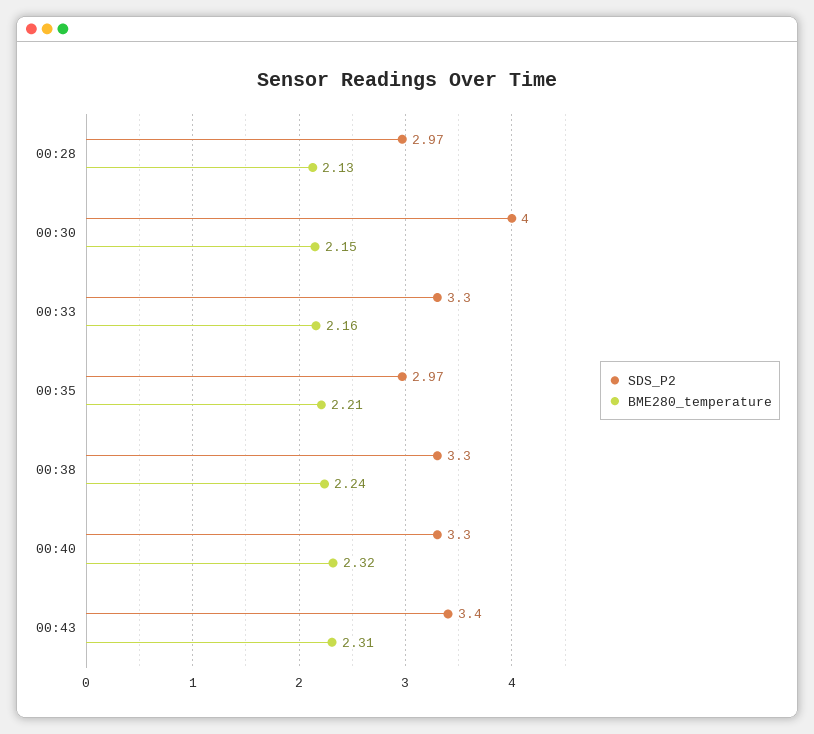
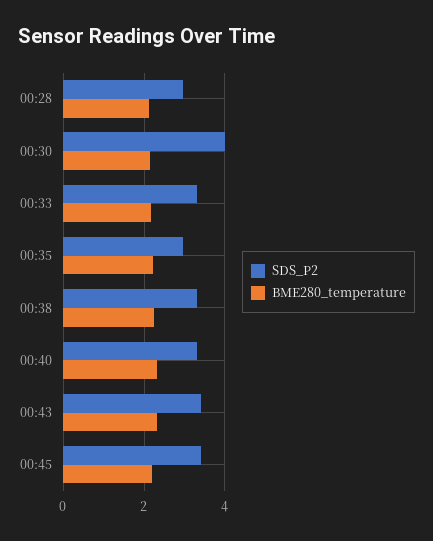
SDS_P2, 00:45: none -> 3.4
BME280_temperature, 00:45: none -> 2.2

